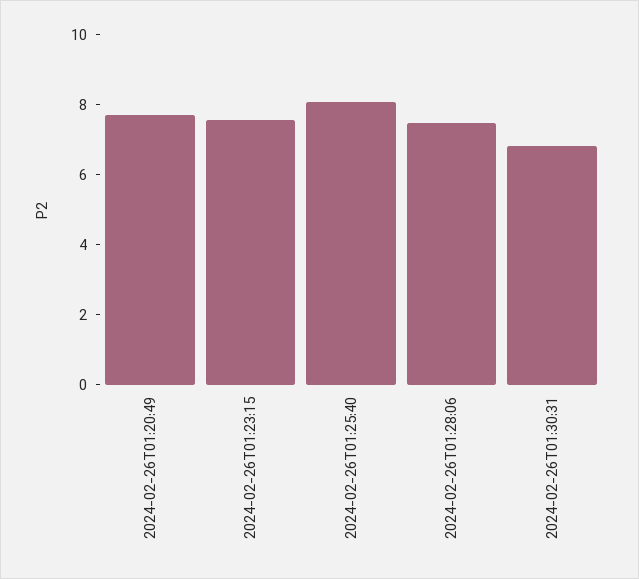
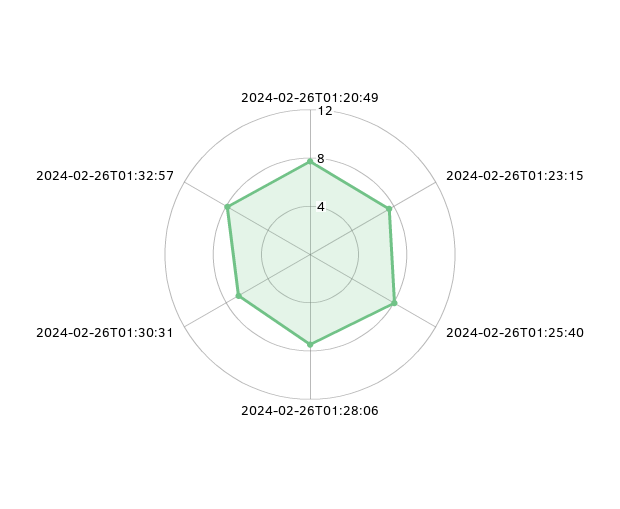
2024-02-26T01:32:57: none -> 8

